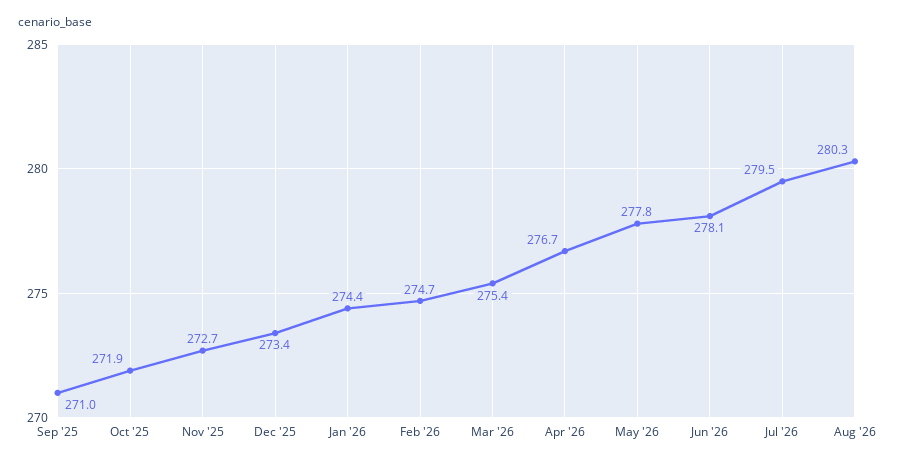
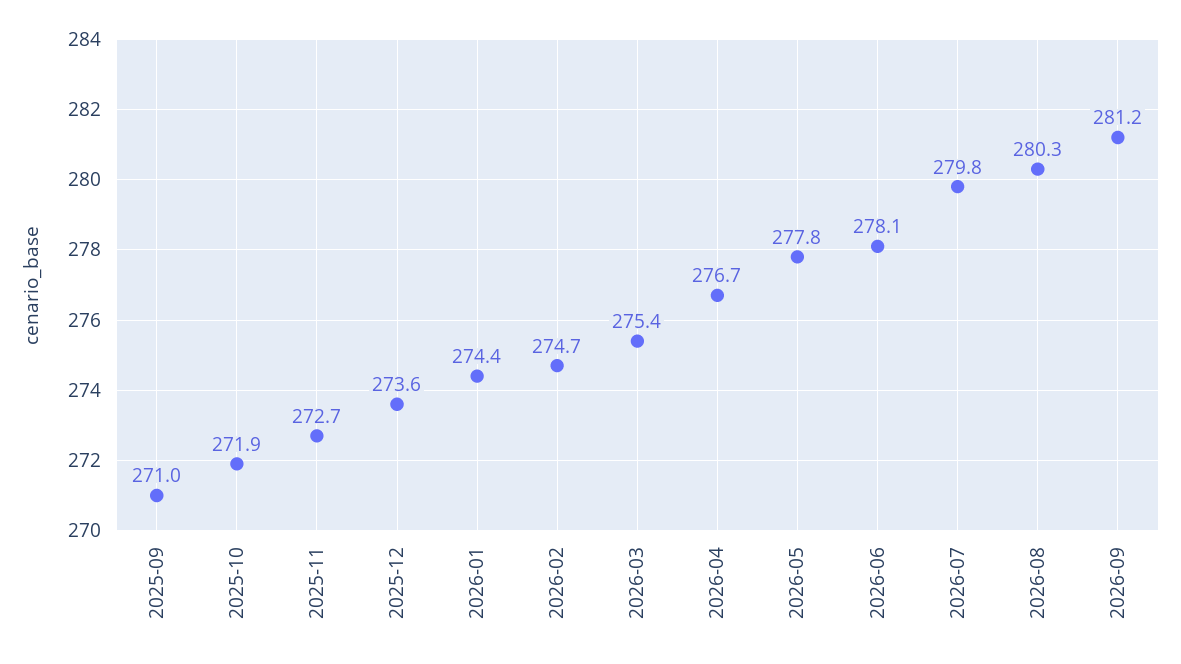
Dec '25: 273.4 -> 273.6
Jul '26: 279.5 -> 279.8
2026-09: none -> 281.2

